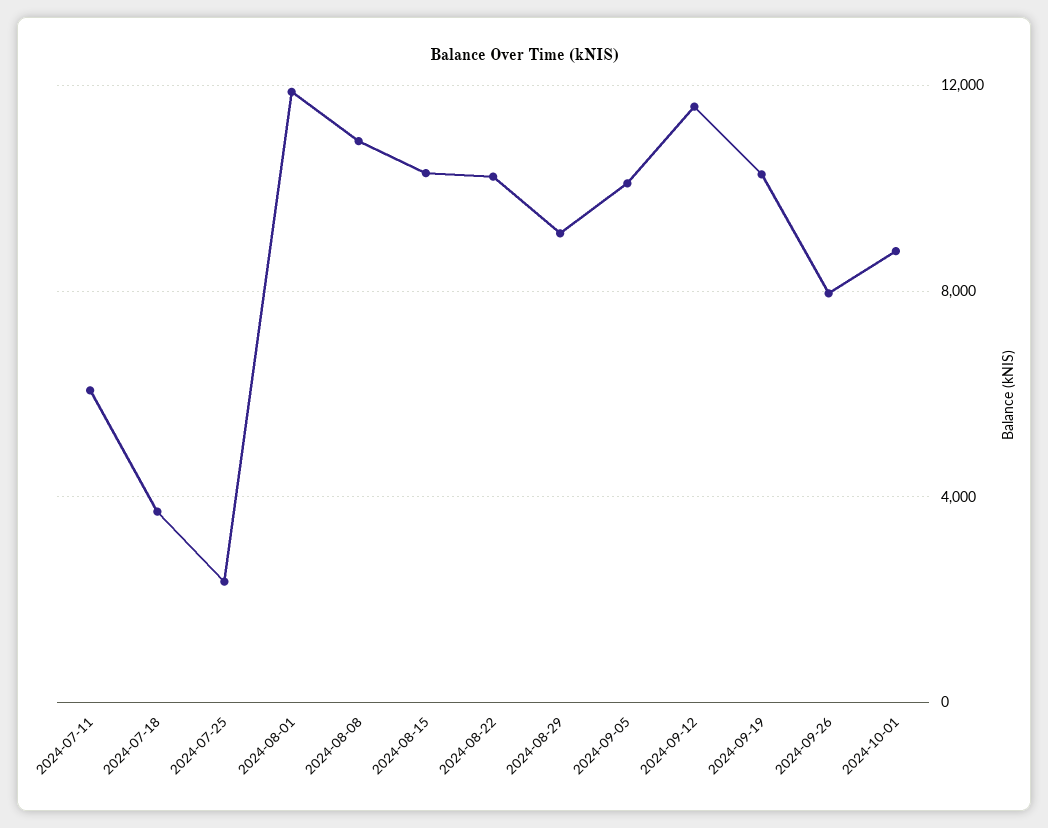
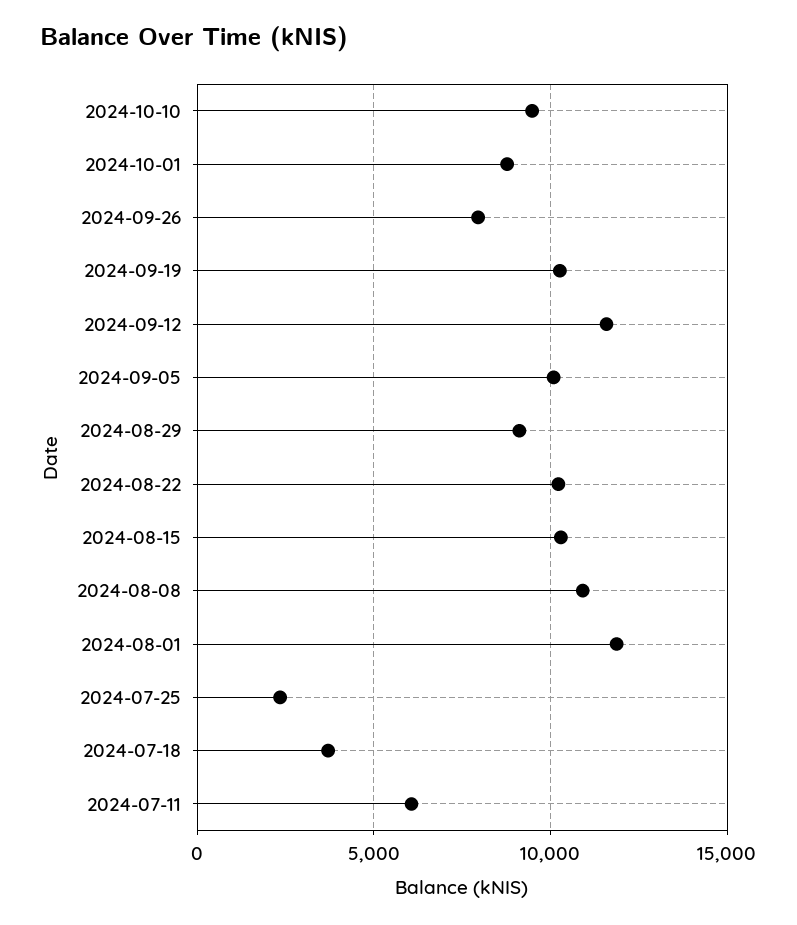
2024-10-10: none -> 9500

